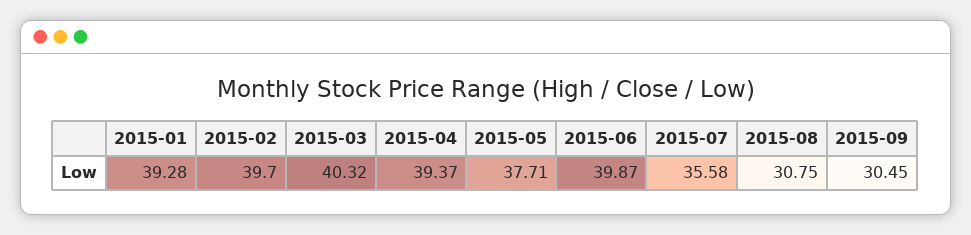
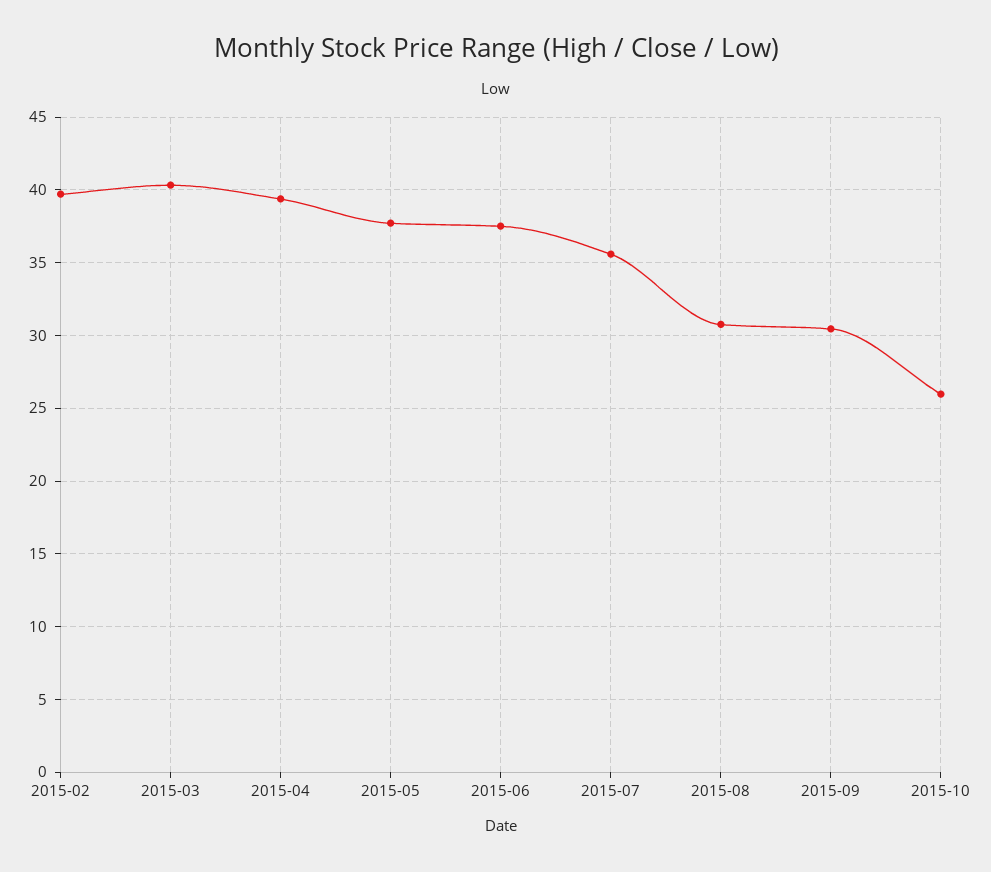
2015-01: 39.28 -> none
2015-06: 39.87 -> 37.5
2015-10: none -> 26

